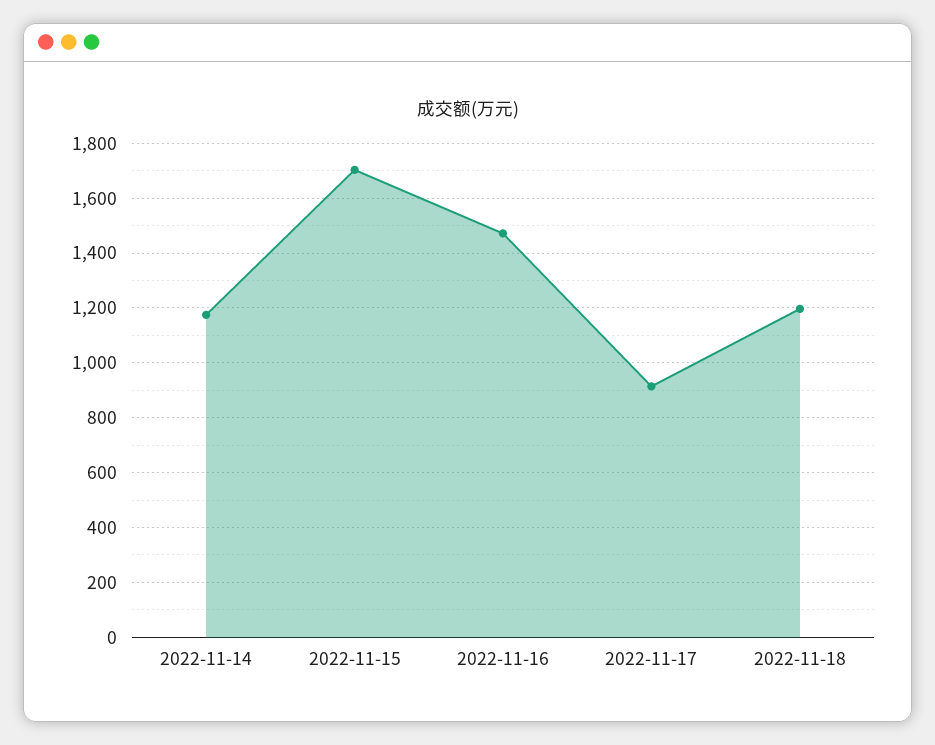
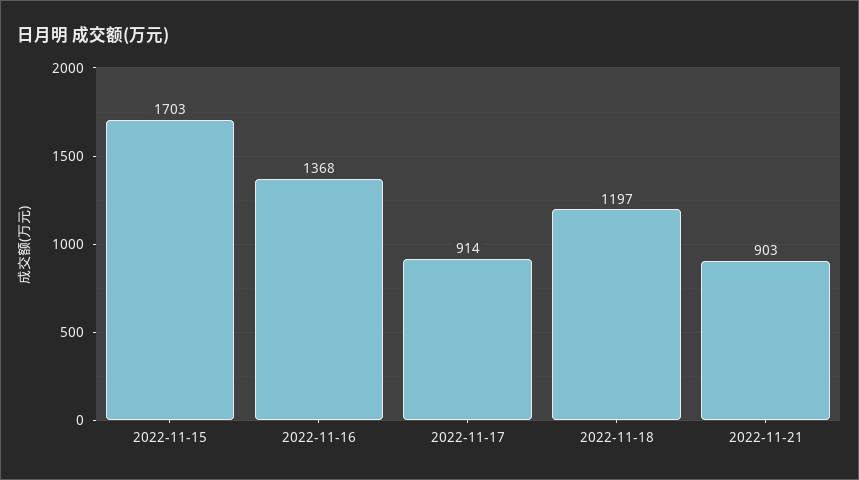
2022-11-14: 1175 -> none
2022-11-16: 1475 -> 1368
2022-11-21: none -> 903

